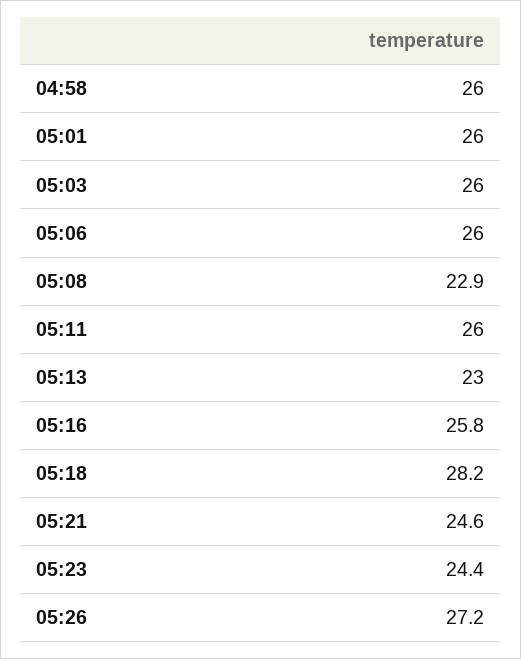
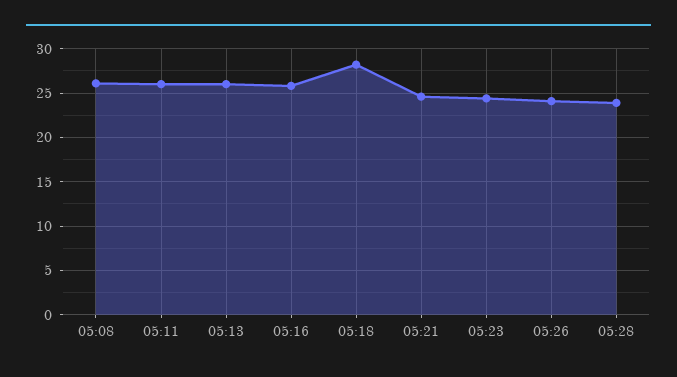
04:58: 26 -> none
05:01: 26 -> none
05:03: 26 -> none
05:06: 26 -> none
05:08: 22.9 -> 26
05:13: 23 -> 26
05:26: 27.2 -> 24
05:28: none -> 24

